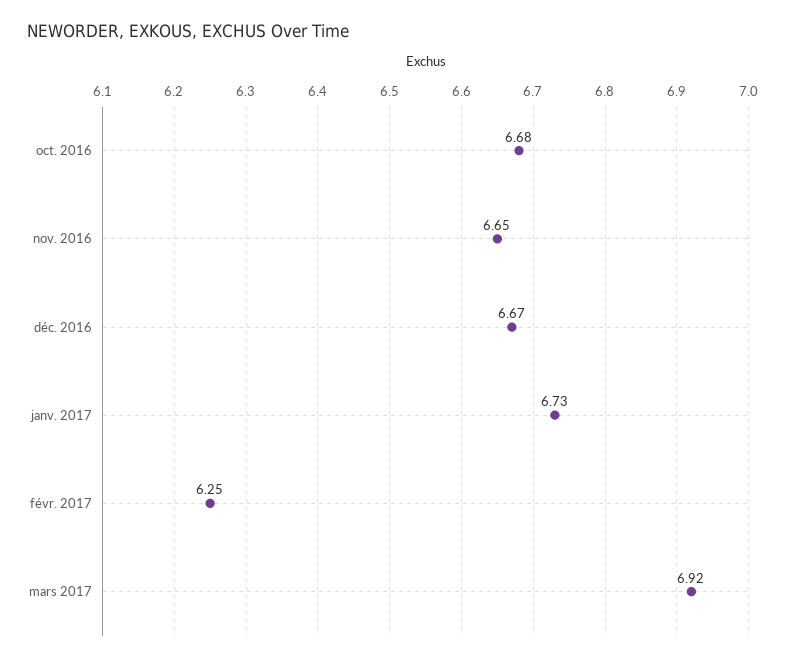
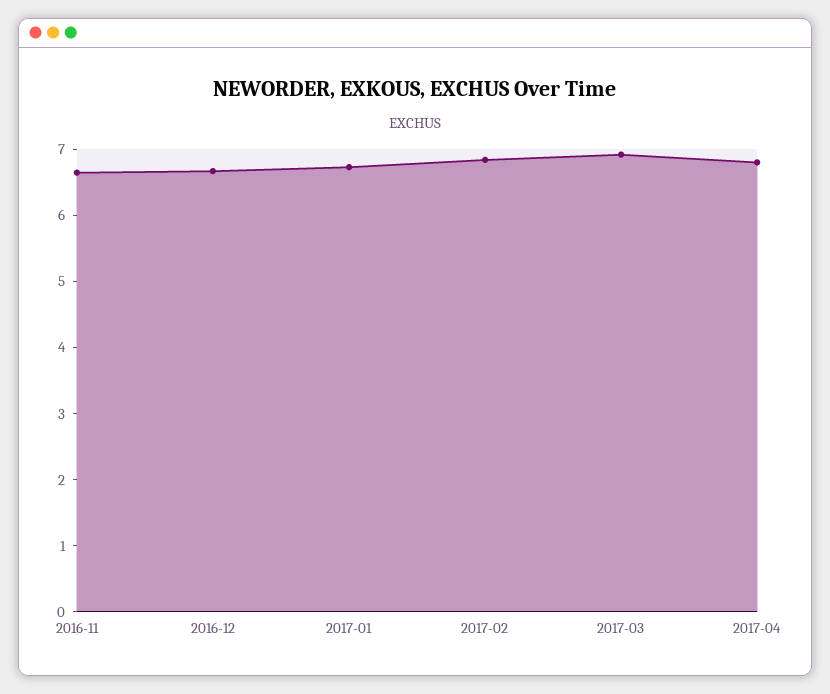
oct. 2016: 6.68 -> none
févr. 2017: 6.25 -> 6.8
2017-04: none -> 6.8

